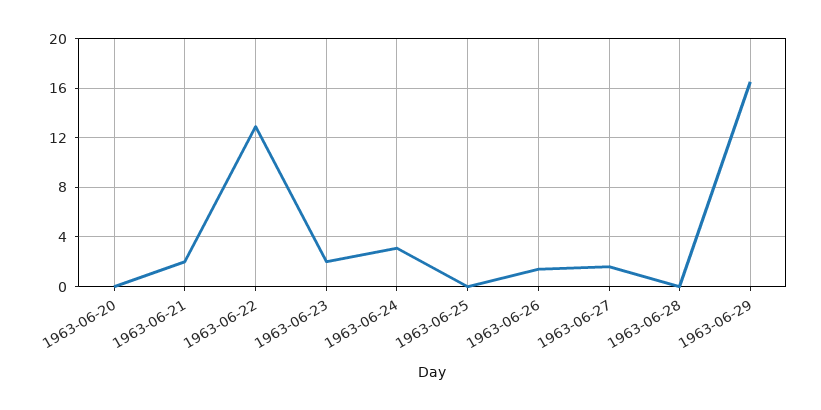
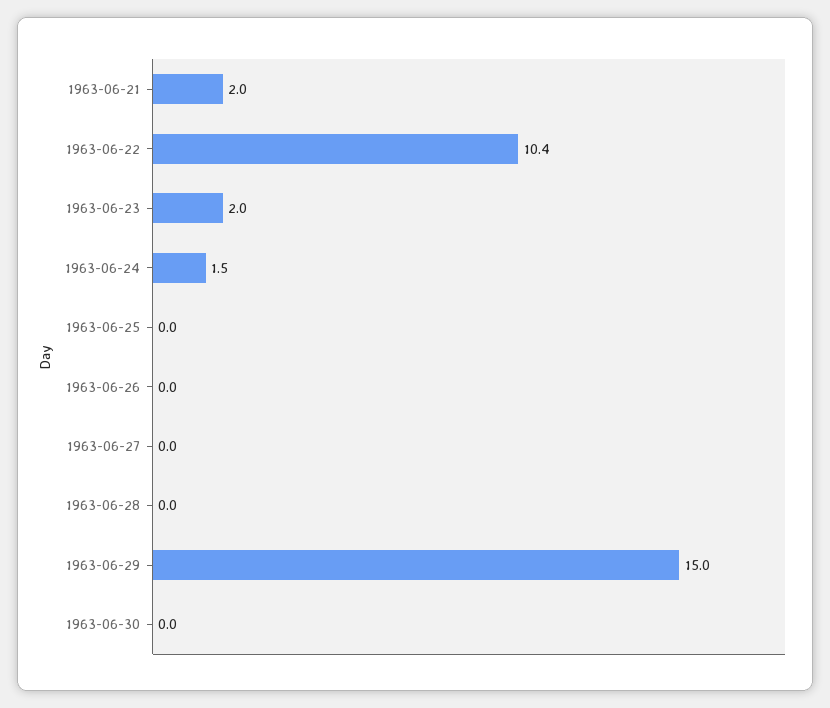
1963-06-20: 0 -> none
1963-06-22: 13 -> 10.4
1963-06-24: 3 -> 1.5
1963-06-26: 1.5 -> 0
1963-06-27: 1.5 -> 0
1963-06-29: 16.5 -> 15
1963-06-30: none -> 0

